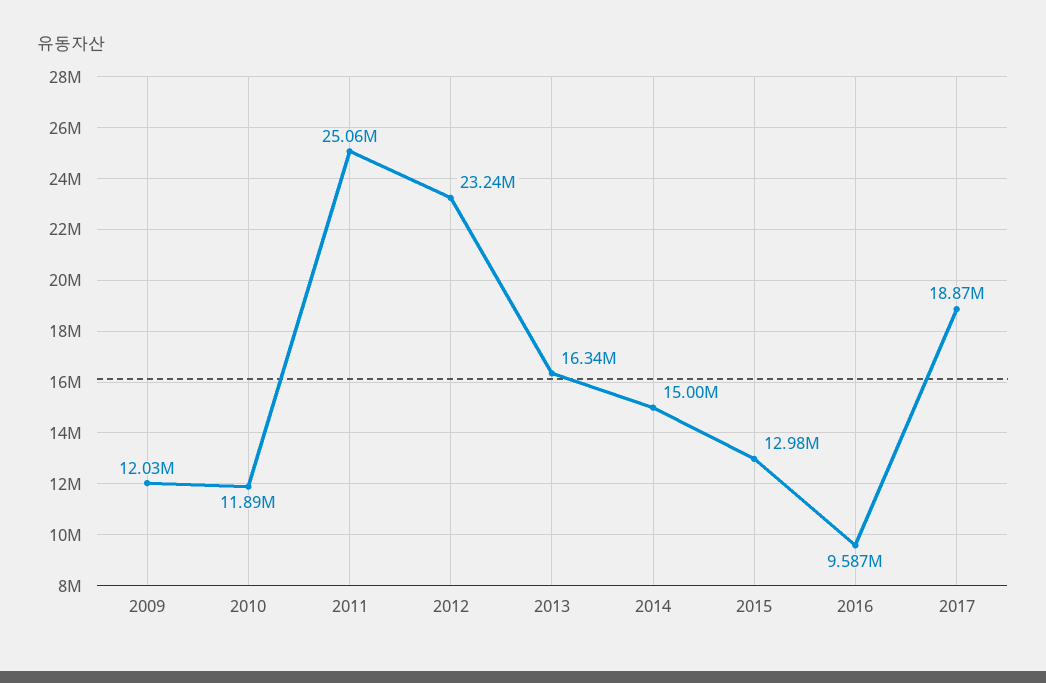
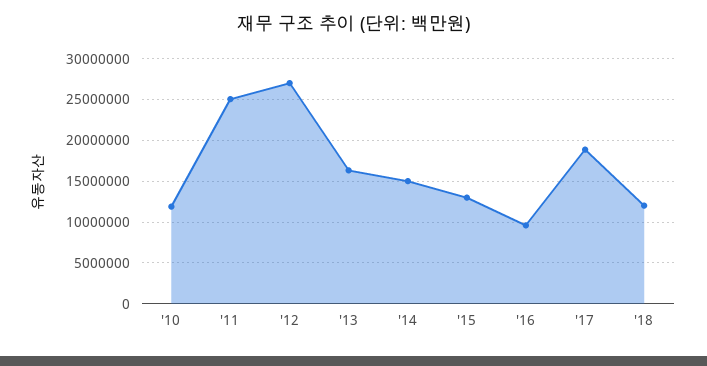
2009: 12030000 -> none
2012: 23240000 -> 27000000
'18: none -> 12000000

